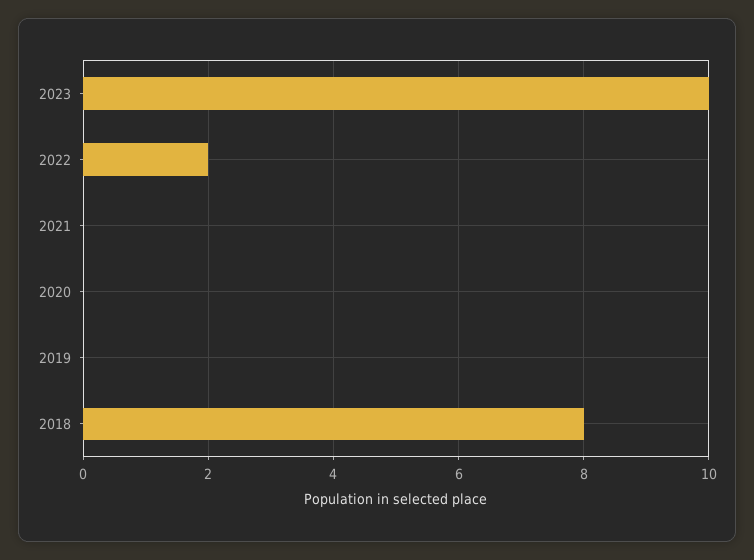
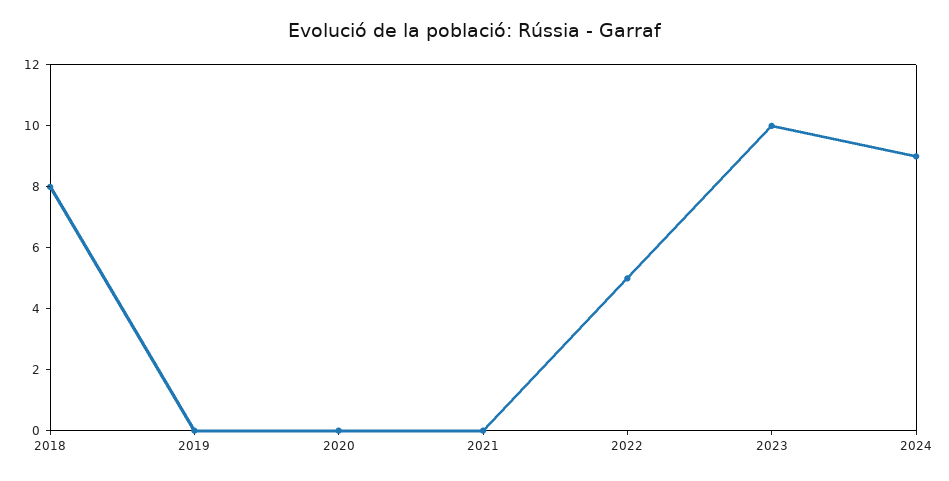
2022: 2 -> 5
2024: none -> 9

